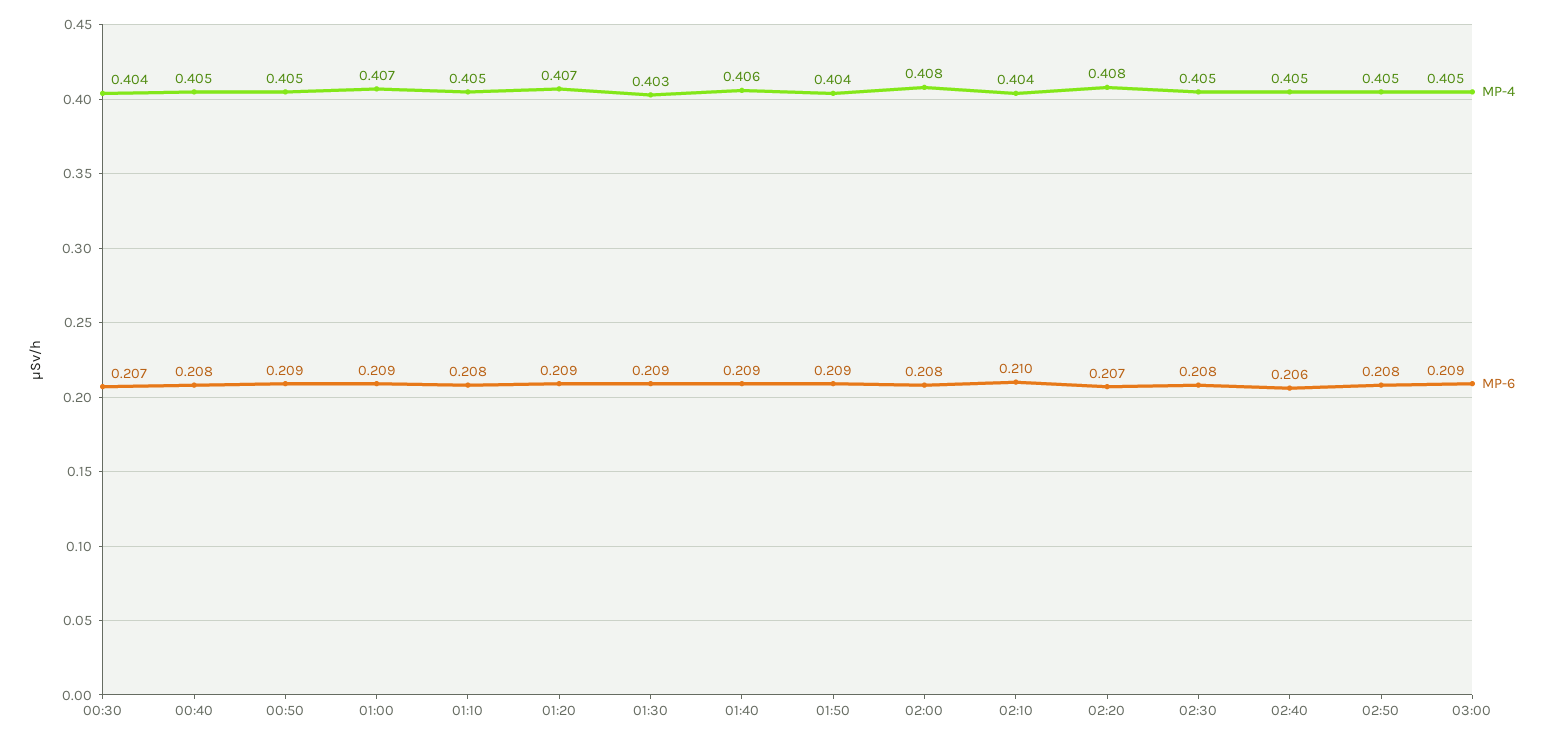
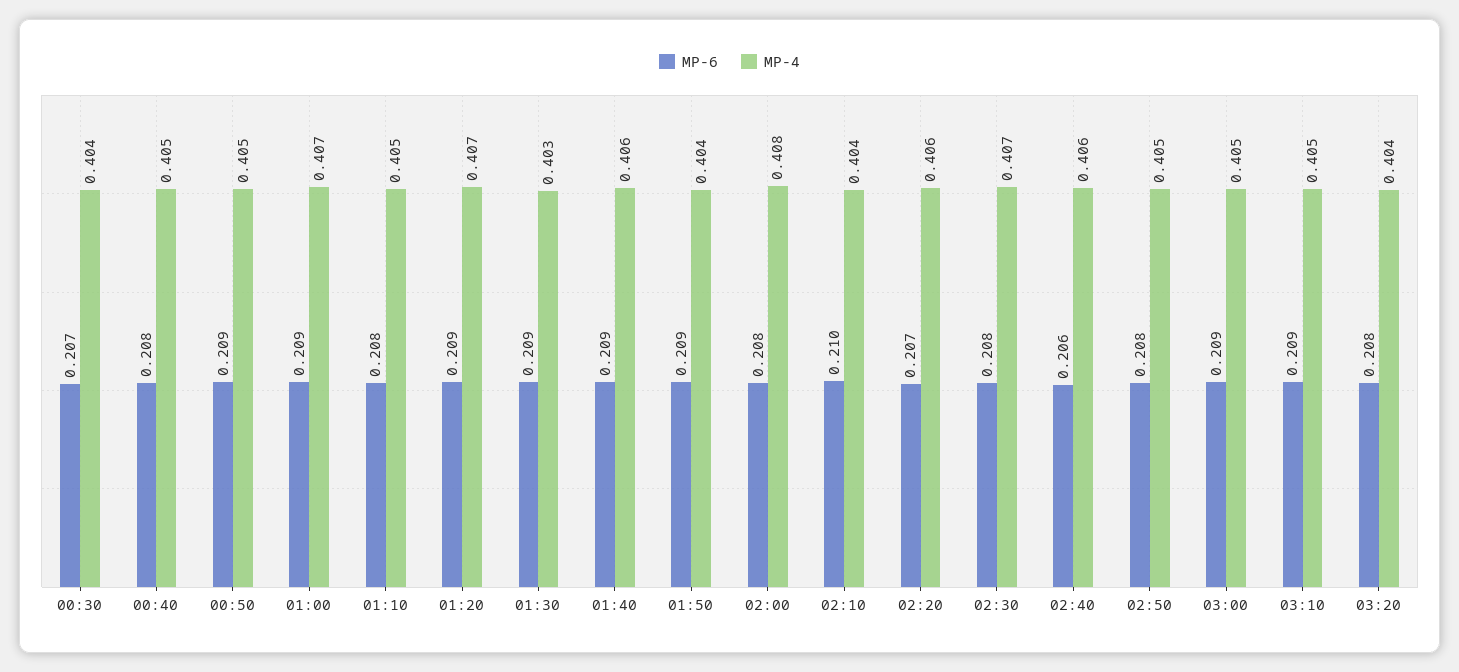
MP-4, 02:20: 0.408 -> 0.406
MP-4, 02:30: 0.405 -> 0.407
MP-4, 02:40: 0.405 -> 0.406
MP-6, 03:10: none -> 0.209
MP-4, 03:10: none -> 0.405
MP-6, 03:20: none -> 0.208
MP-4, 03:20: none -> 0.404

